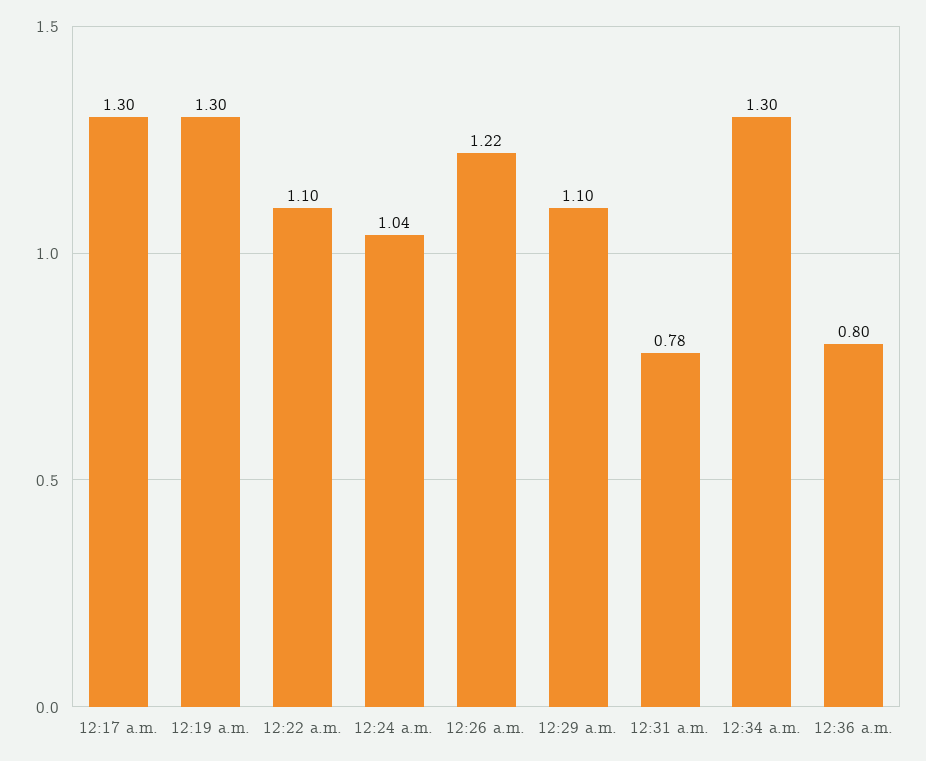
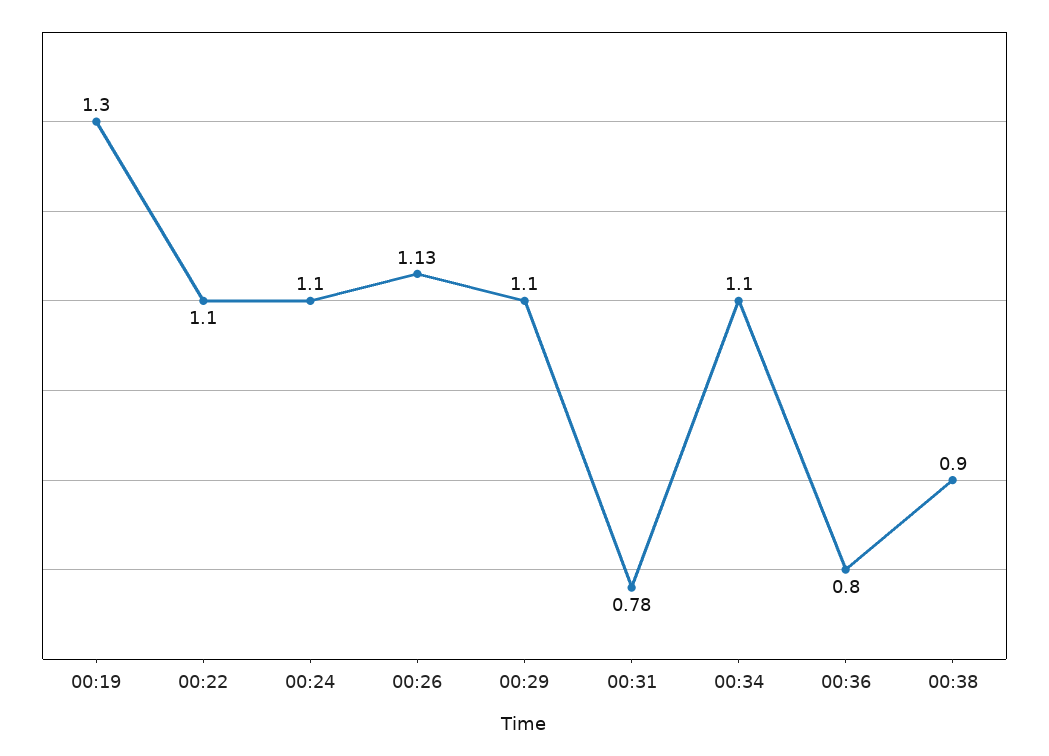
12:17 a.m.: 1.3 -> none
12:24 a.m.: 1.04 -> 1.1
12:26 a.m.: 1.22 -> 1.13
12:34 a.m.: 1.3 -> 1.1
00:38: none -> 0.9

